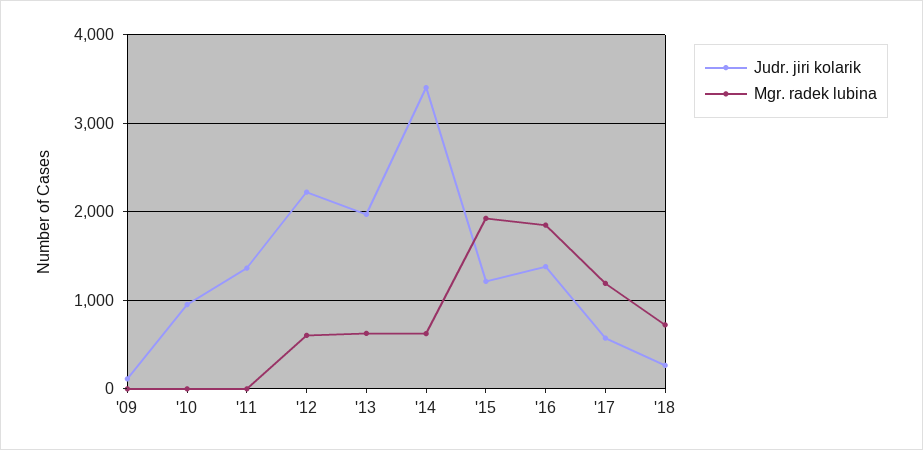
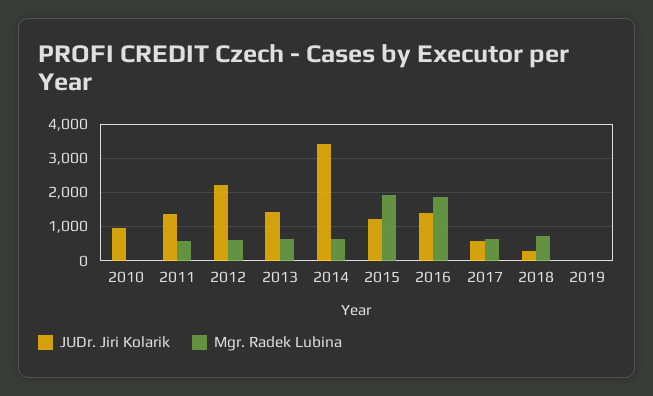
Judr. jiri kolarik, '09: 100 -> none
Mgr. radek lubina, '09: 0 -> none
Mgr. radek lubina, '11: 0 -> 600
Judr. jiri kolarik, '13: 2000 -> 1400
Mgr. radek lubina, '17: 1200 -> 600
Judr. jiri kolarik, 2019: none -> 0
Mgr. radek lubina, 2019: none -> 0

